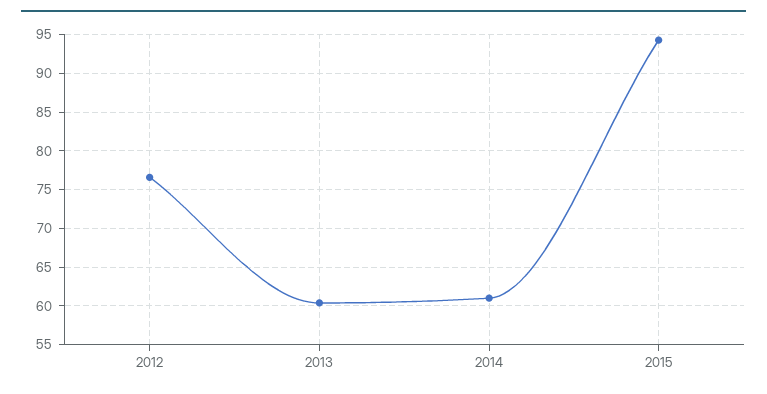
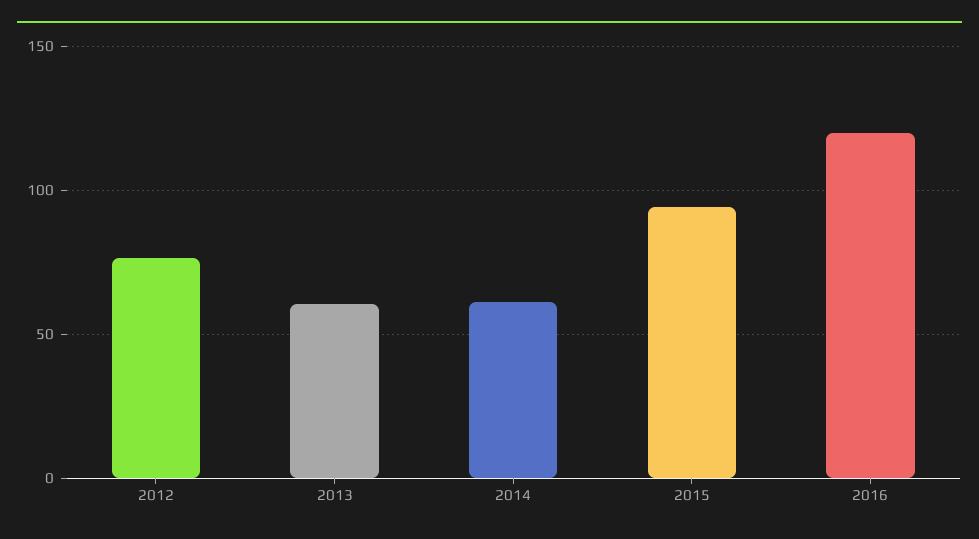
2016: none -> 120

